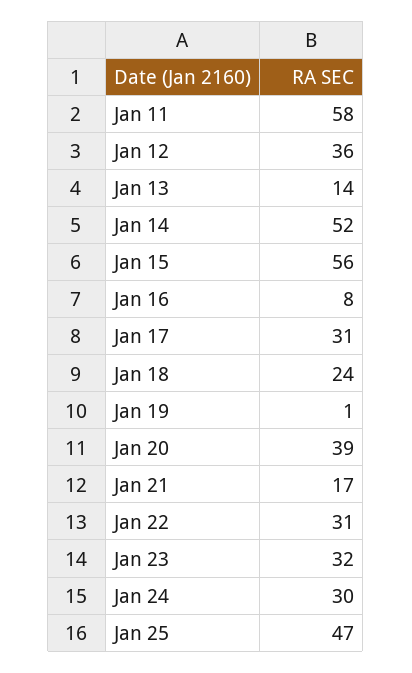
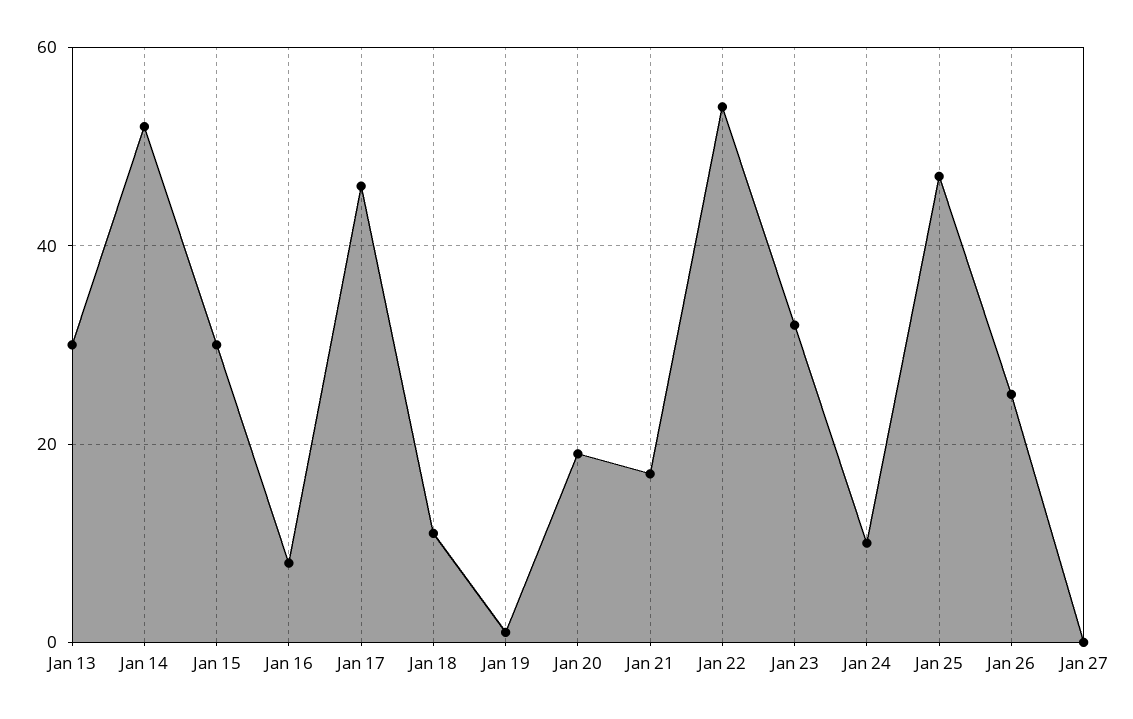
Jan 11: 58 -> none
Jan 12: 36 -> none
Jan 13: 14 -> 30
Jan 15: 56 -> 30
Jan 17: 31 -> 45
Jan 18: 24 -> 10
Jan 20: 39 -> 20
Jan 22: 31 -> 55
Jan 24: 30 -> 10
Jan 26: none -> 25
Jan 27: none -> 0

